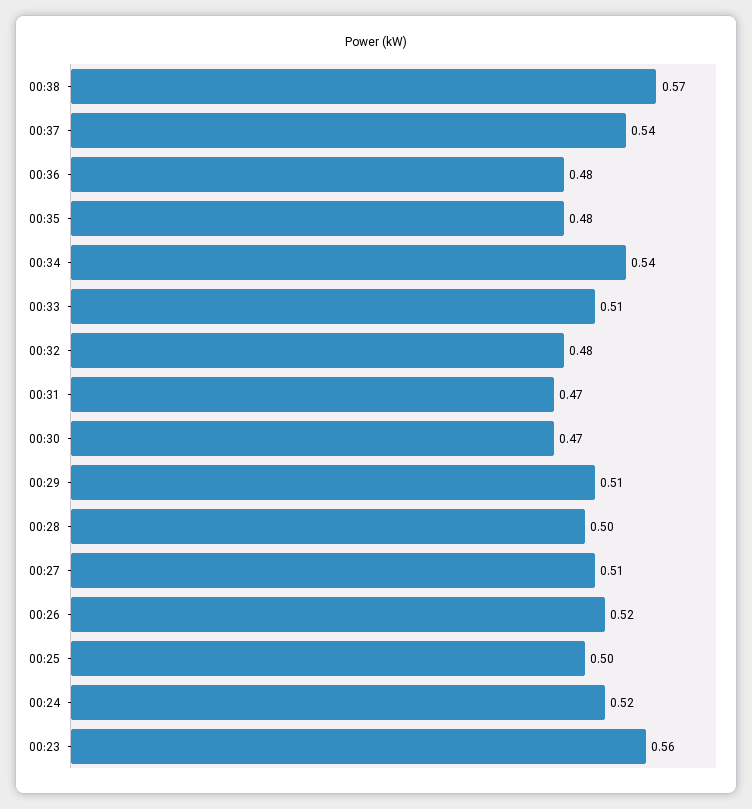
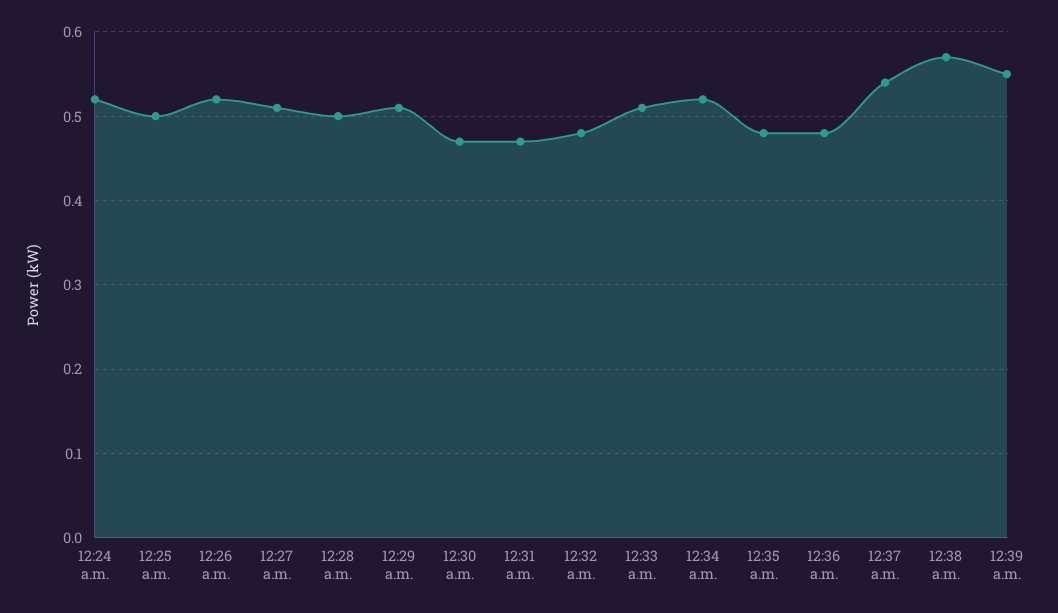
00:34: 0.54 -> 0.52
00:23: 0.56 -> none
12:39 a.m.: none -> 0.55

